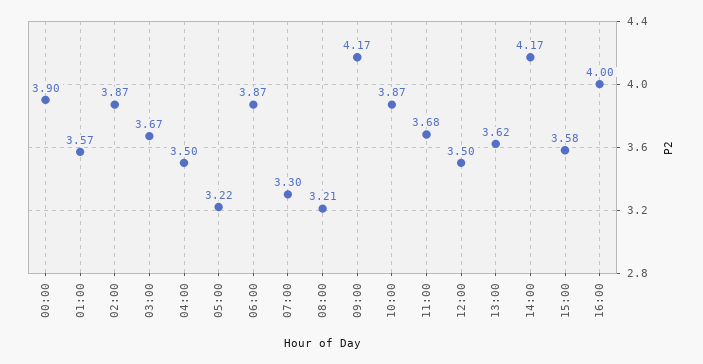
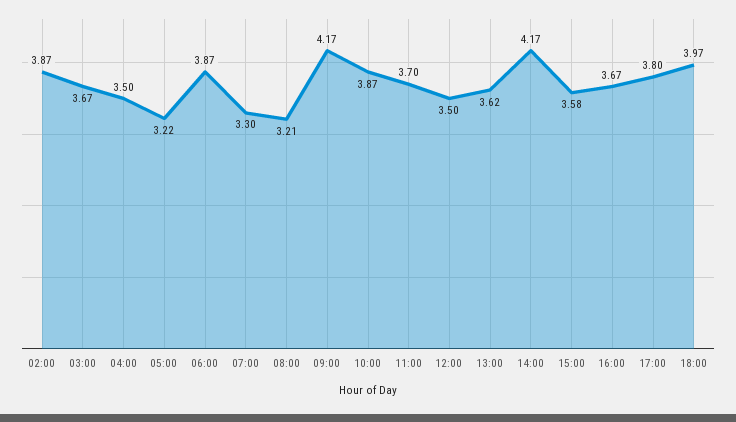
00:00: 3.9 -> none
01:00: 3.57 -> none
11:00: 3.68 -> 3.7
16:00: 4 -> 3.67
17:00: none -> 3.8
18:00: none -> 3.97

